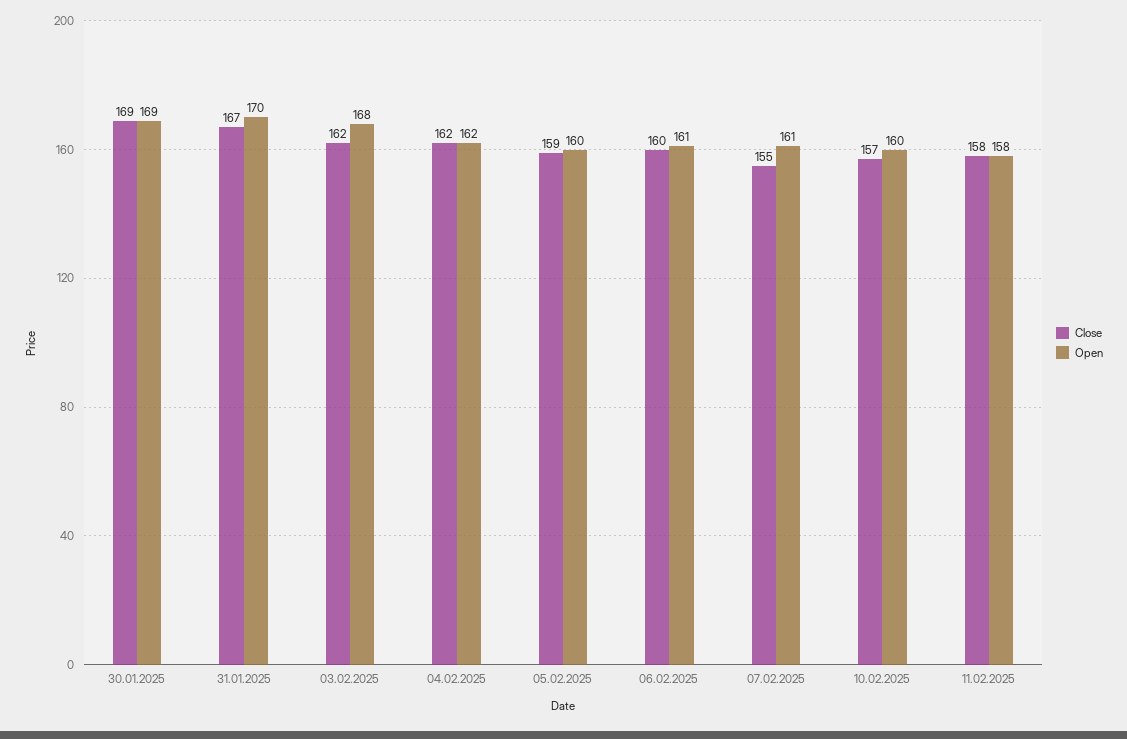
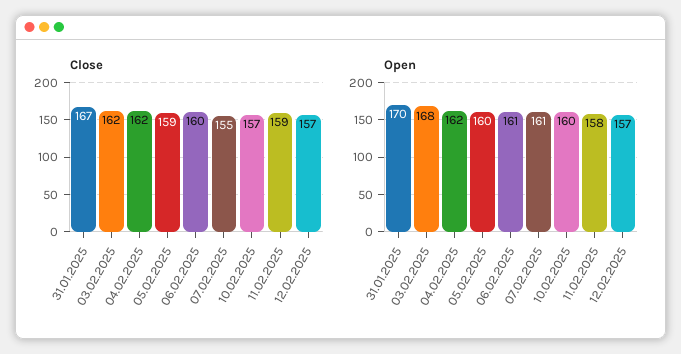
Close, 30.01.2025: 169 -> none
Open, 30.01.2025: 169 -> none
Close, 11.02.2025: 158 -> 159
Close, 12.02.2025: none -> 157
Open, 12.02.2025: none -> 157

